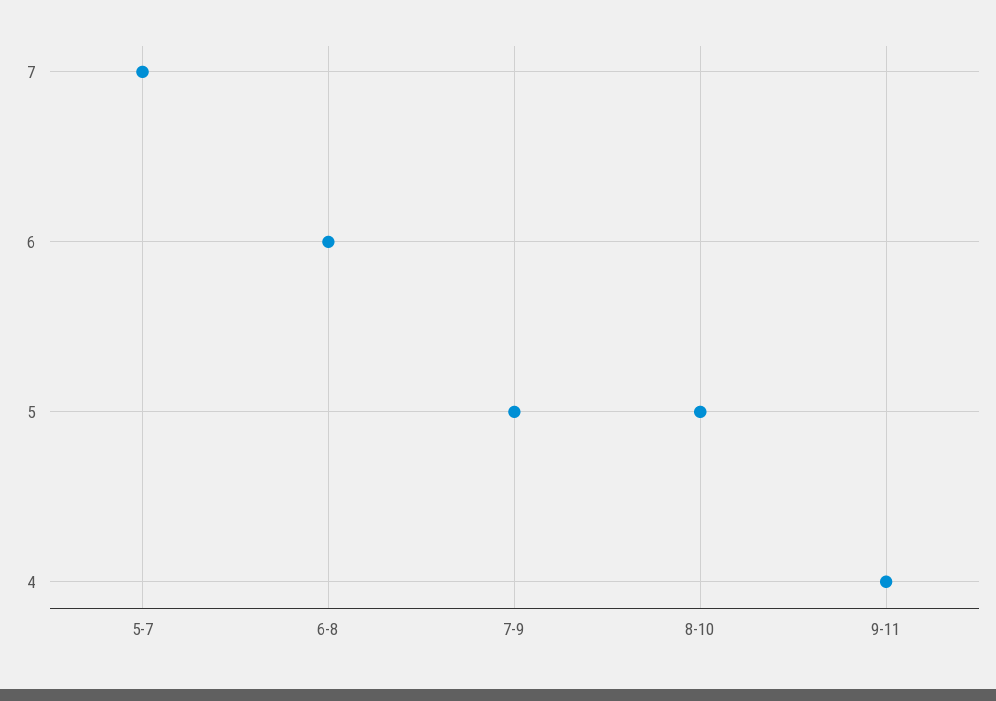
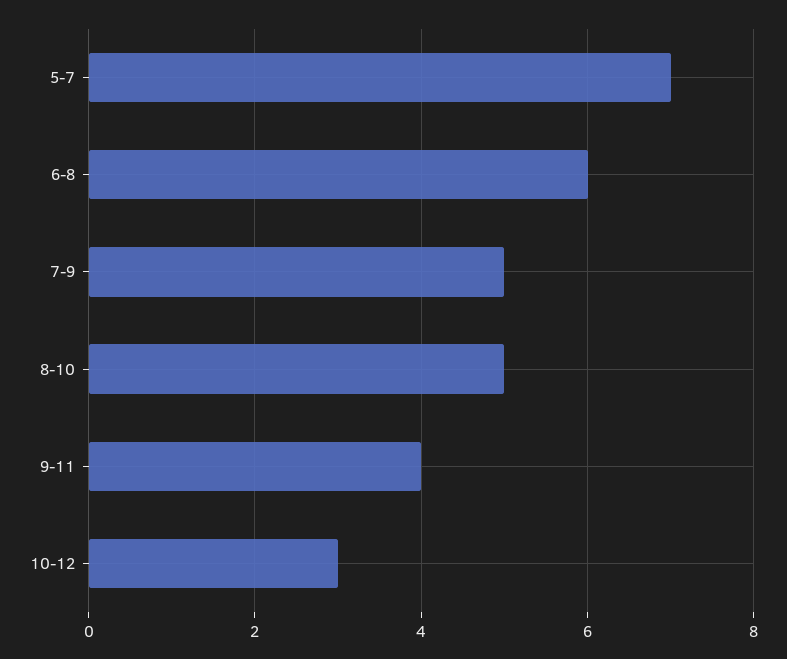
10-12: none -> 3

